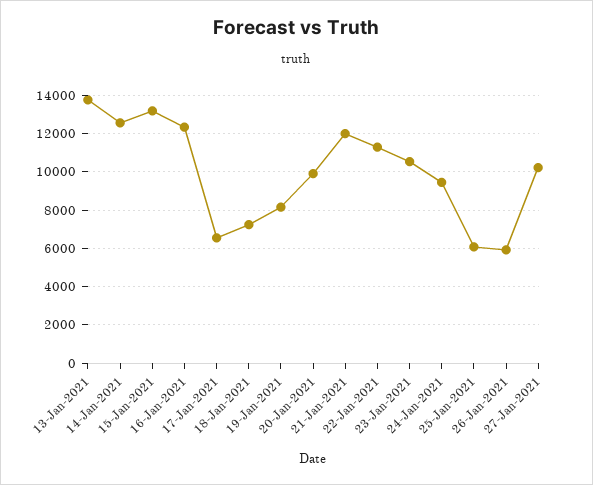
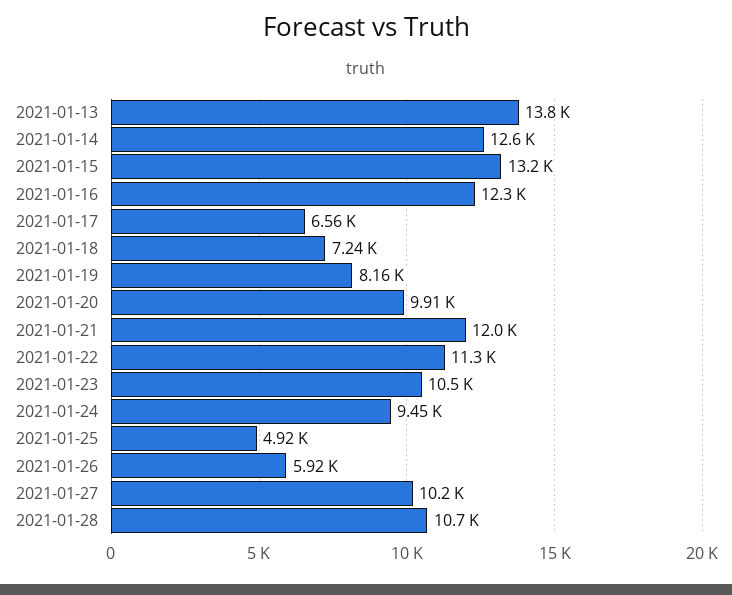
25-Jan-2021: 6000 -> 4920
2021-01-28: none -> 10700

